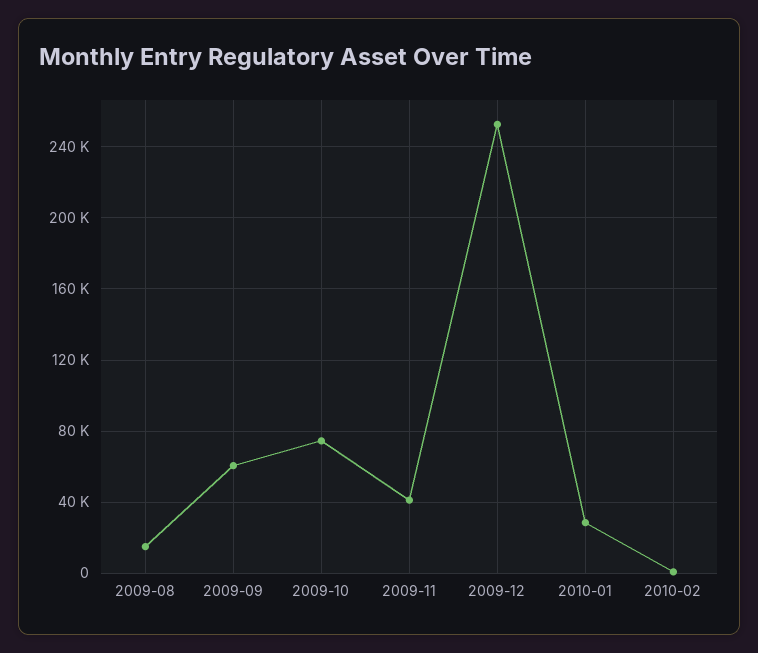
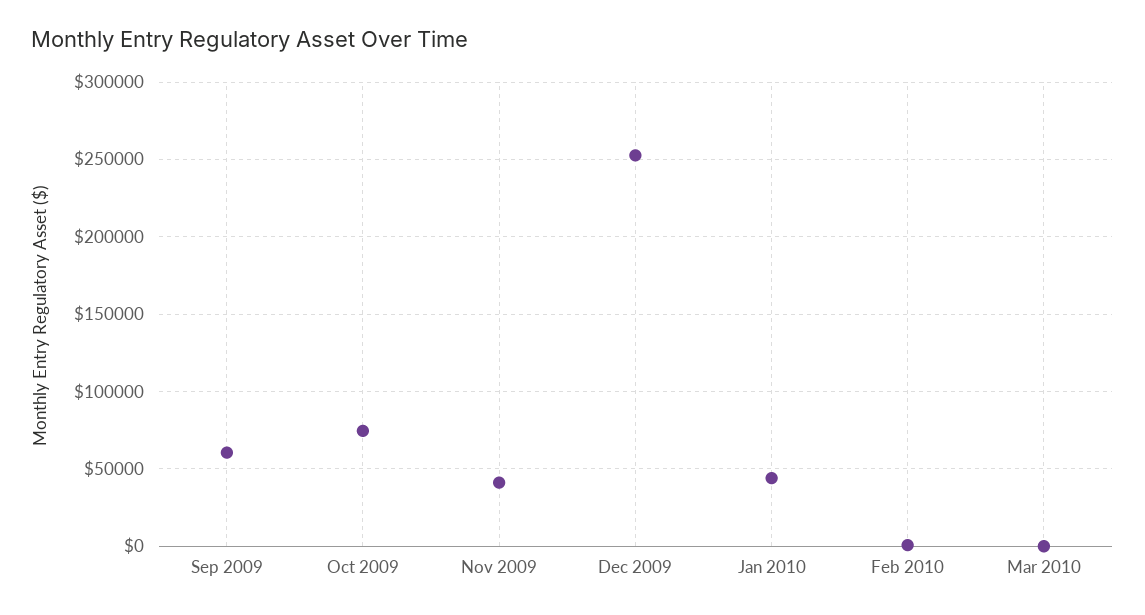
2009-08: 15000 -> none
2010-01: 30000 -> 45000
Mar 2010: none -> 0

